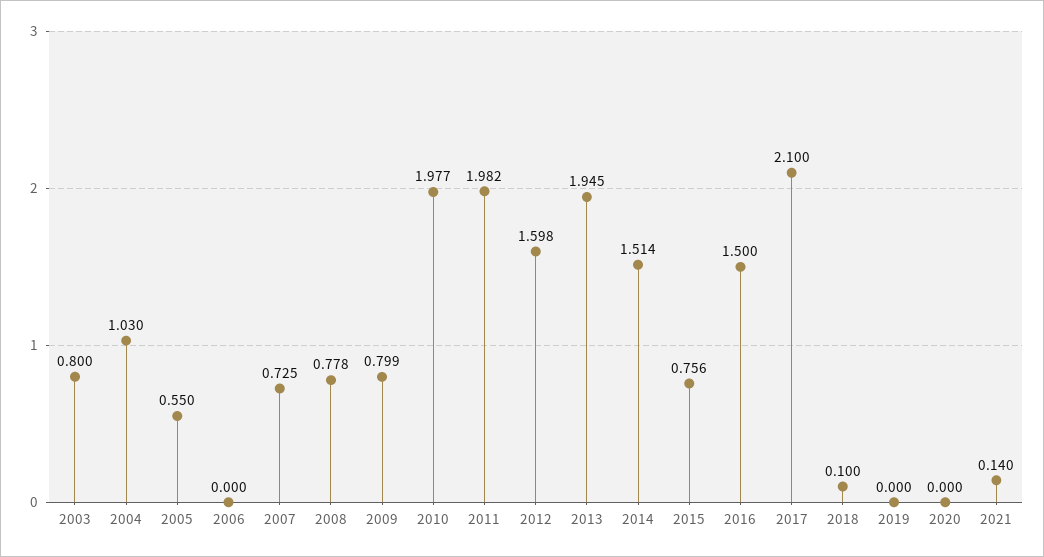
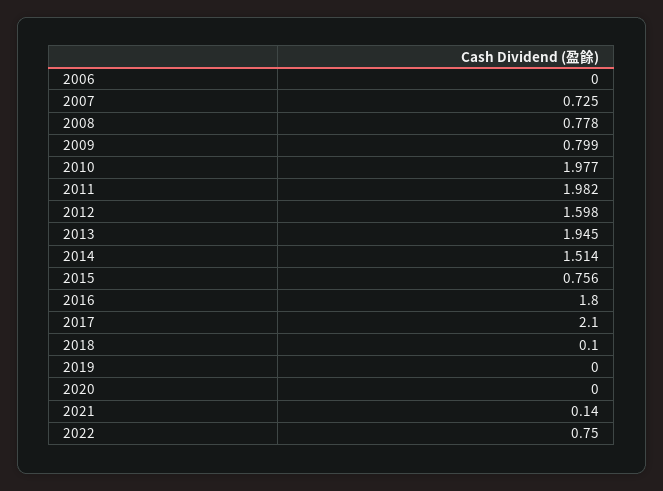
2003: 0.8 -> none
2004: 1.03 -> none
2005: 0.55 -> none
2016: 1.5 -> 1.8
2022: none -> 0.75

